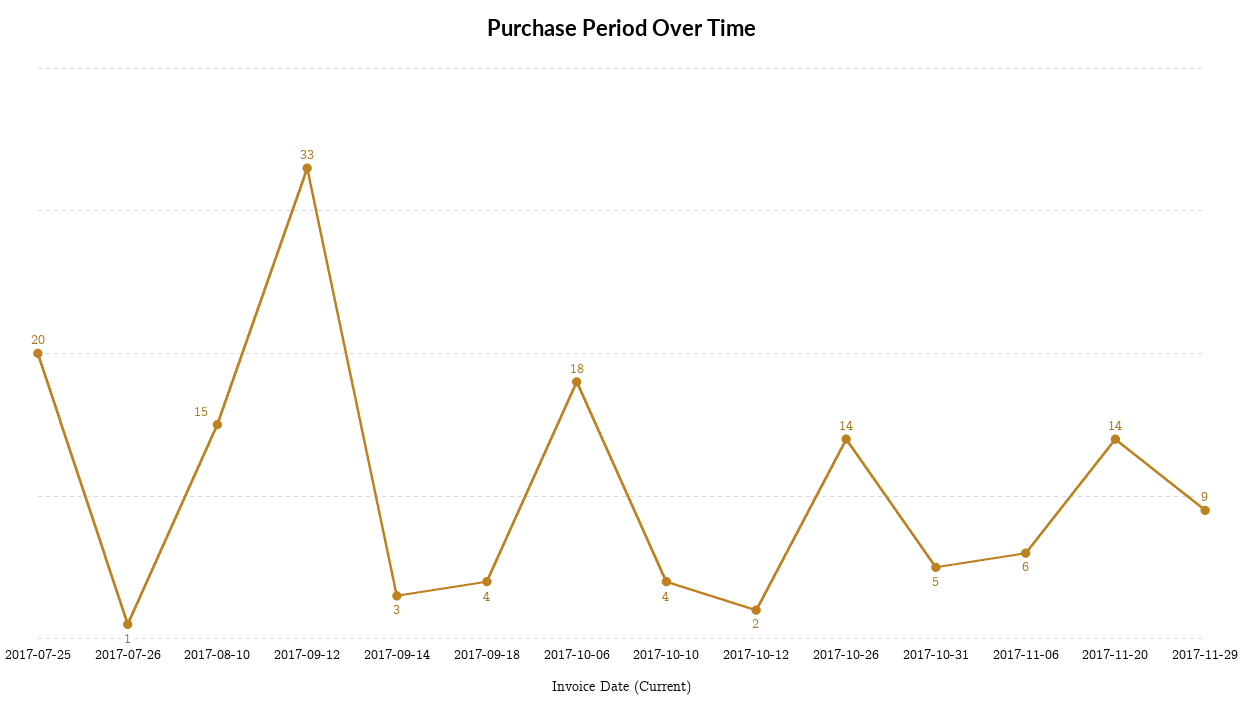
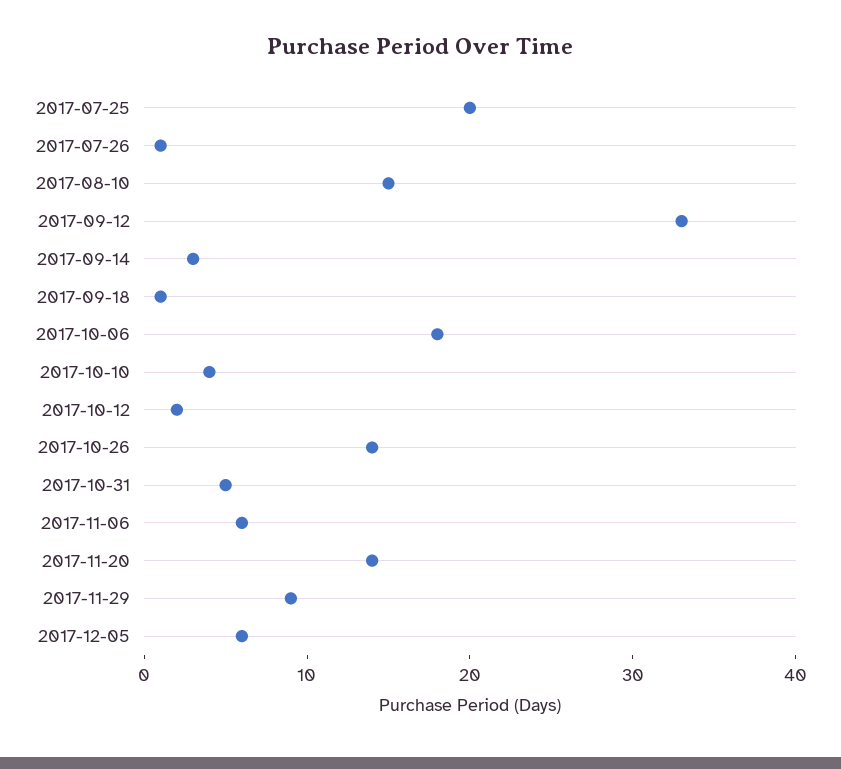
2017-09-18: 4 -> 1
2017-12-05: none -> 6

